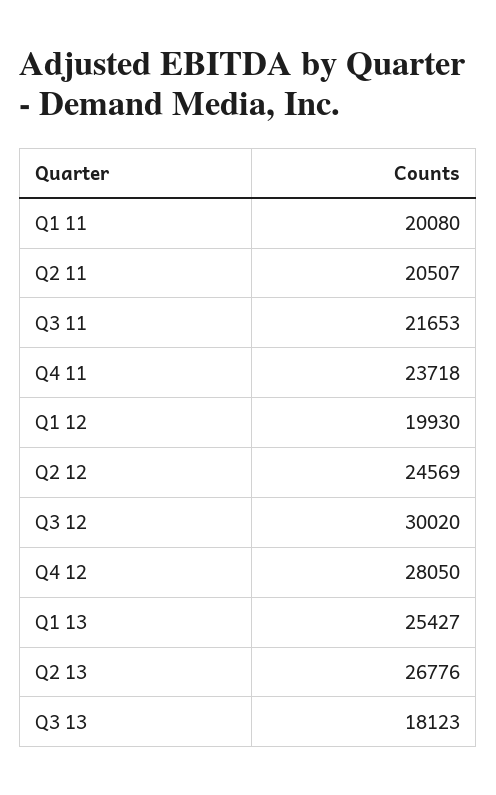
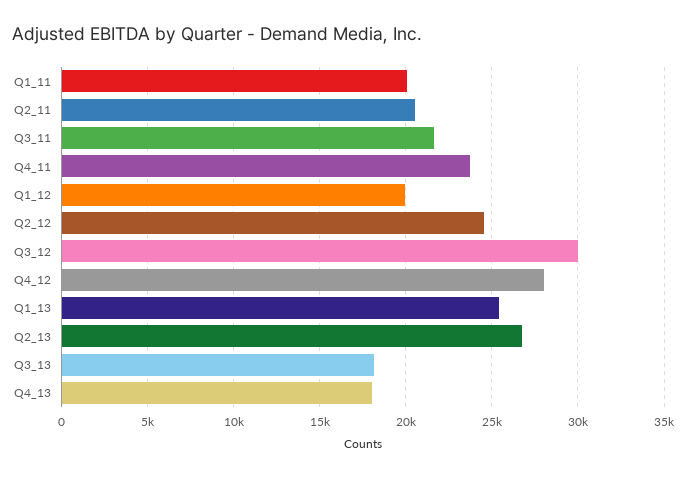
Q4_13: none -> 18000

